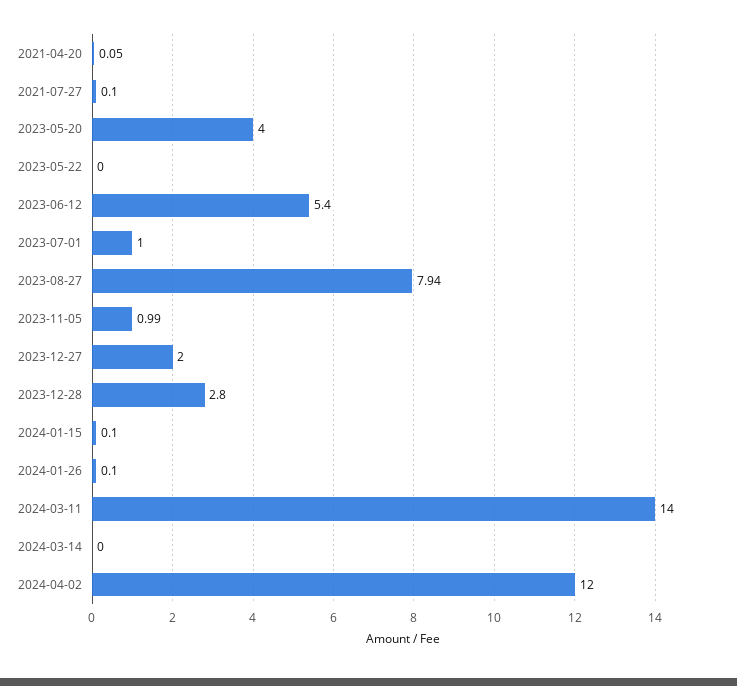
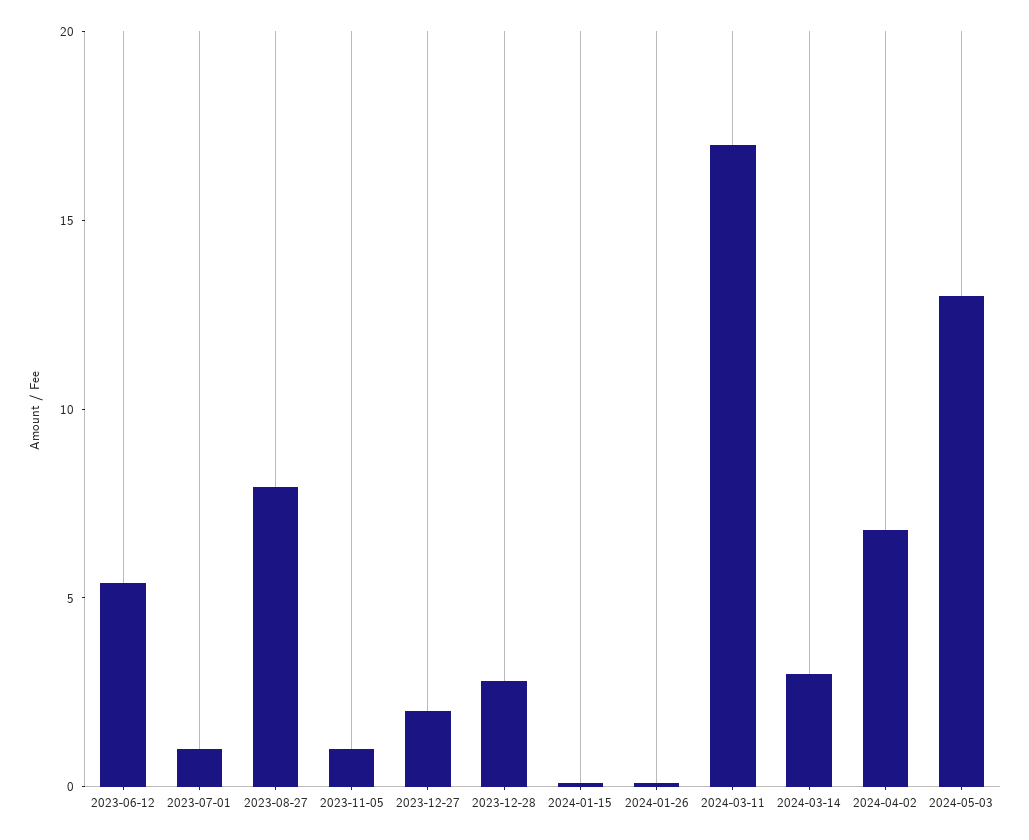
2021-04-20: 0.05 -> none
2021-07-27: 0.1 -> none
2023-05-20: 4 -> none
2023-05-22: 0 -> none
2024-03-11: 14 -> 17
2024-03-14: 0 -> 3
2024-04-02: 12 -> 7
2024-05-03: none -> 13

